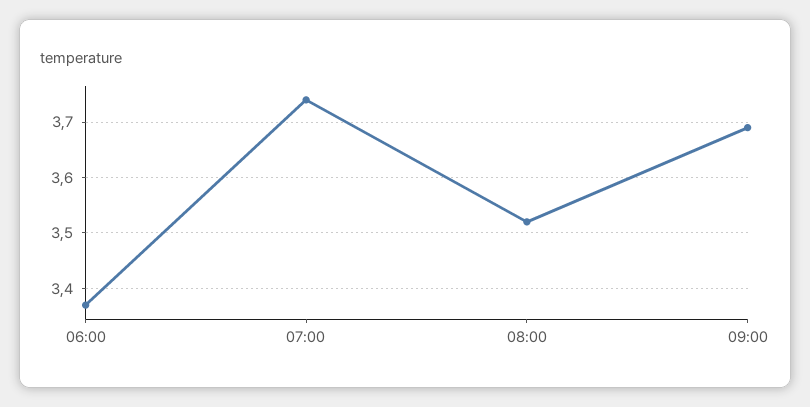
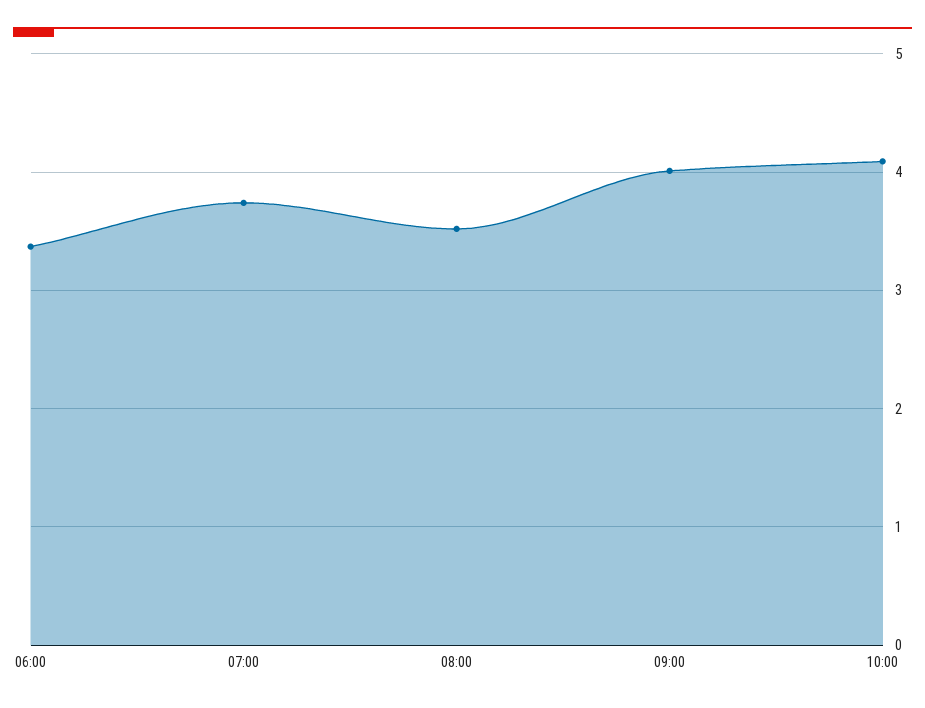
09:00: 3.7 -> 4
10:00: none -> 4.1

